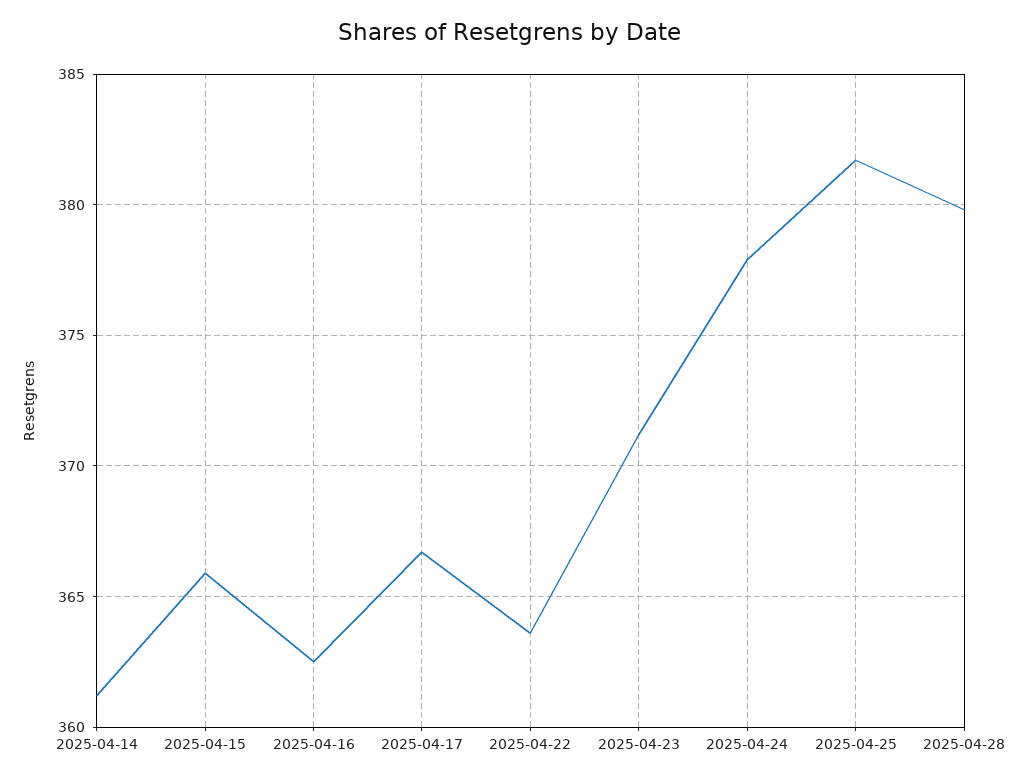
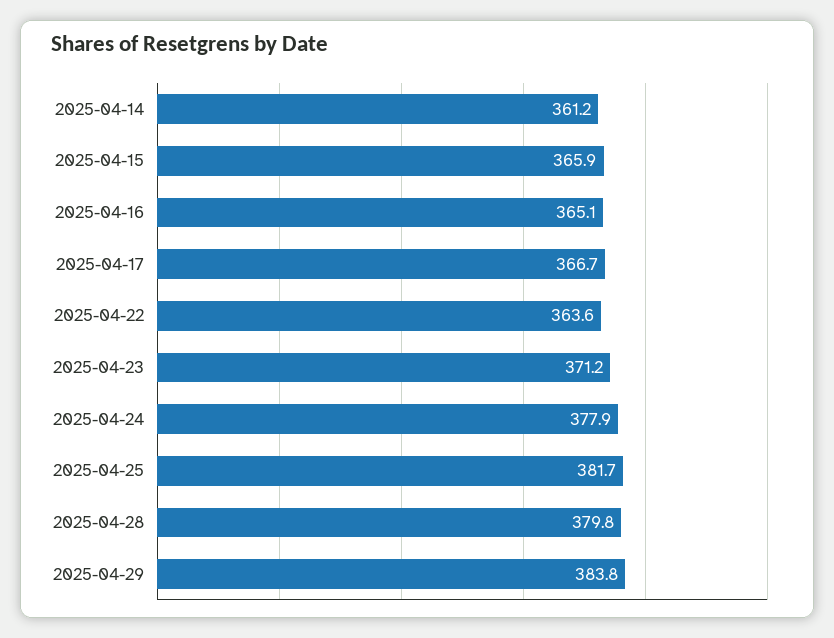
2025-04-16: 362.5 -> 365.1
2025-04-29: none -> 383.8

